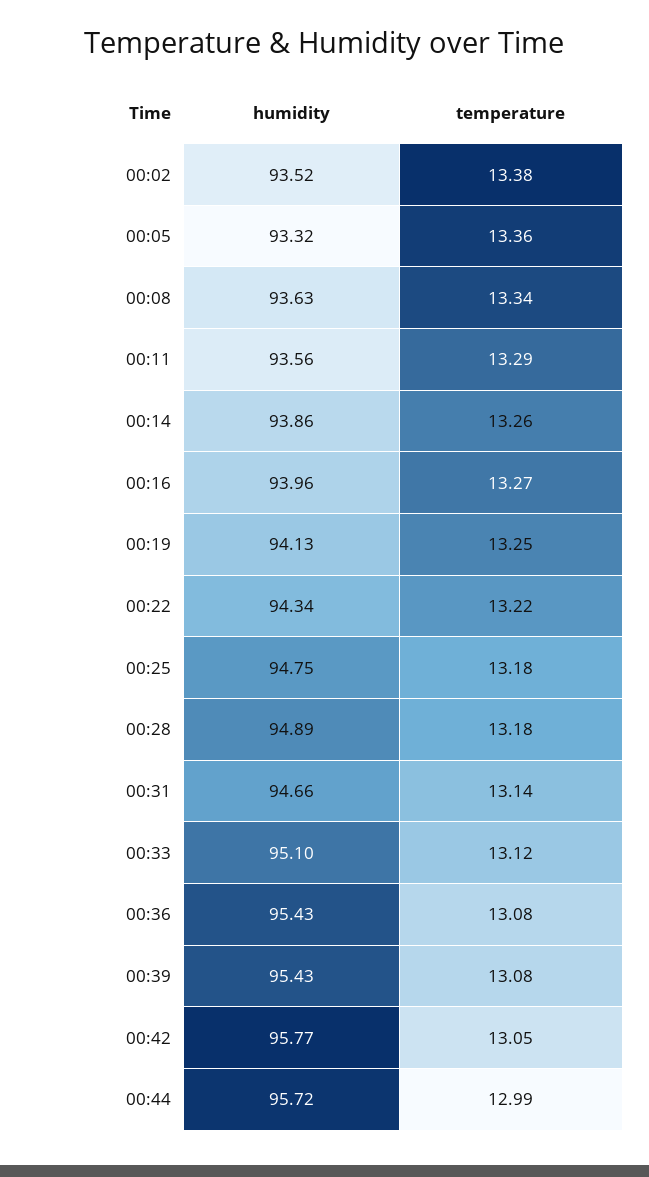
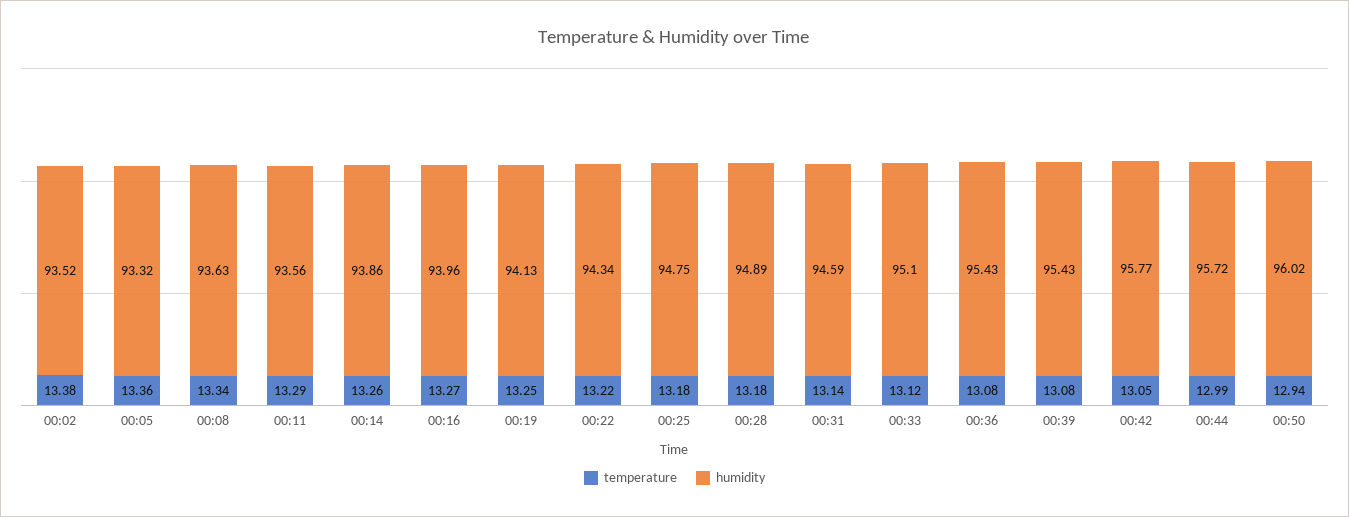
humidity, 00:31: 94.66 -> 94.59
temperature, 00:50: none -> 12.94
humidity, 00:50: none -> 96.02

